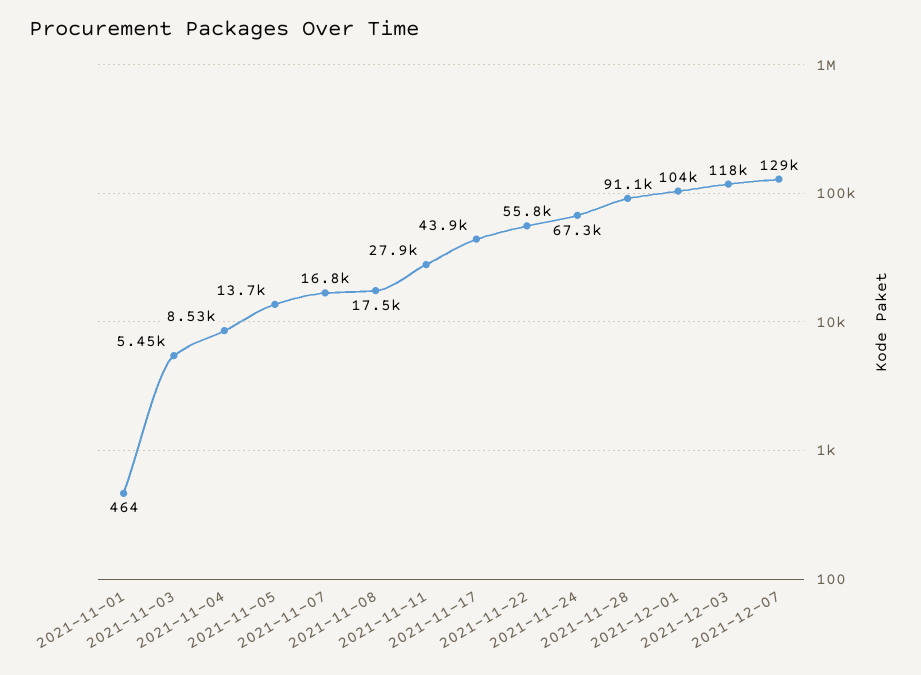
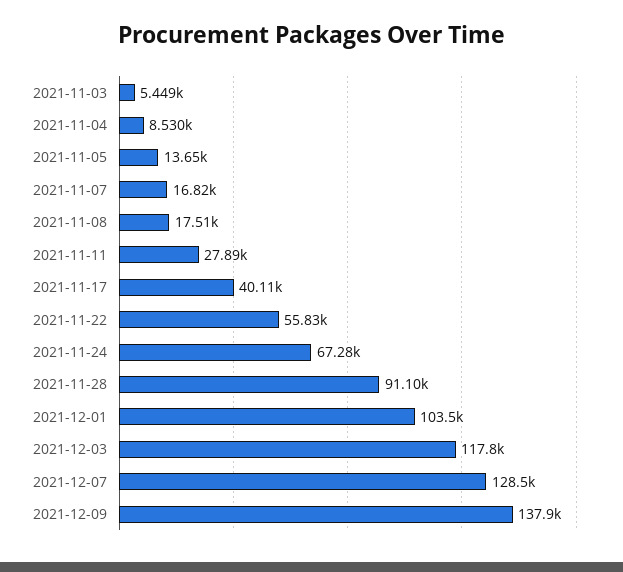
2021-11-01: 464 -> none
2021-11-17: 43900 -> 40110
2021-12-09: none -> 137900

